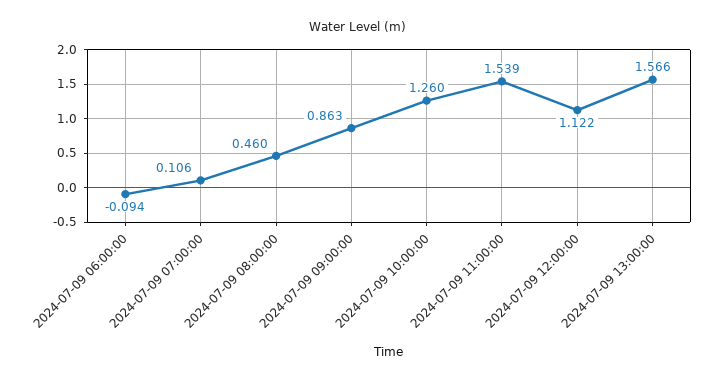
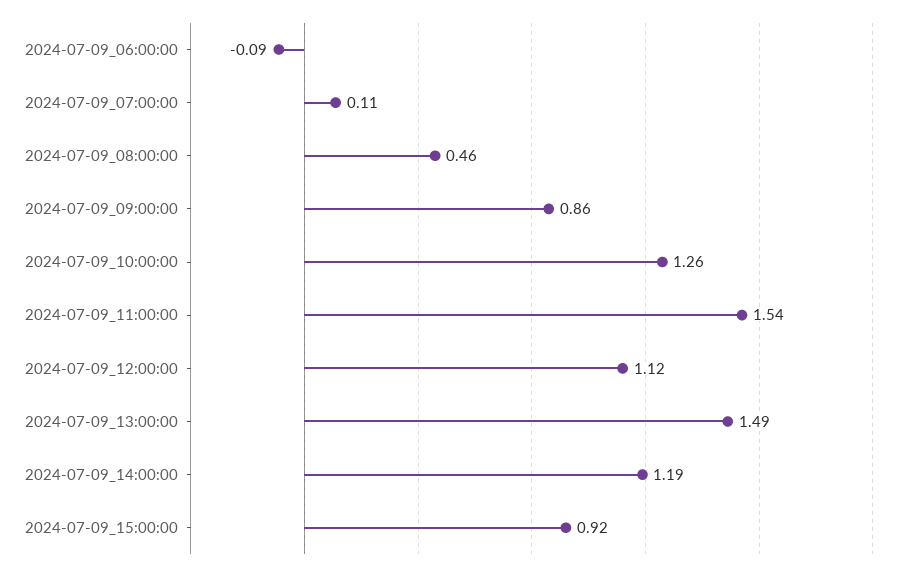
2024-07-09 13:00:00: 1.566 -> 1.49
2024-07-09_14:00:00: none -> 1.19
2024-07-09_15:00:00: none -> 0.92

